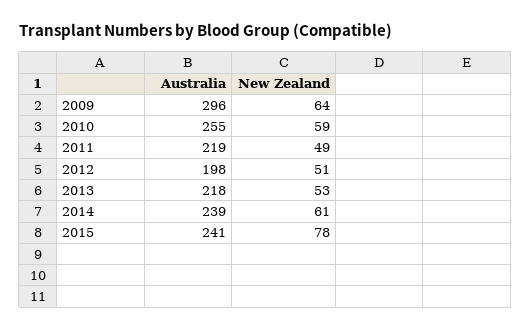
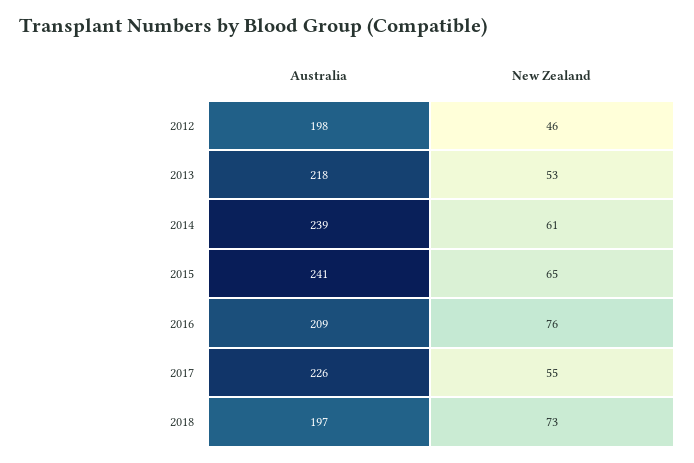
Australia, 2009: 296 -> none
New Zealand, 2009: 64 -> none
Australia, 2010: 255 -> none
New Zealand, 2010: 59 -> none
Australia, 2011: 219 -> none
New Zealand, 2011: 49 -> none
New Zealand, 2012: 51 -> 46
New Zealand, 2015: 78 -> 65
Australia, 2016: none -> 209
New Zealand, 2016: none -> 76
Australia, 2017: none -> 226
New Zealand, 2017: none -> 55
Australia, 2018: none -> 197
New Zealand, 2018: none -> 73

